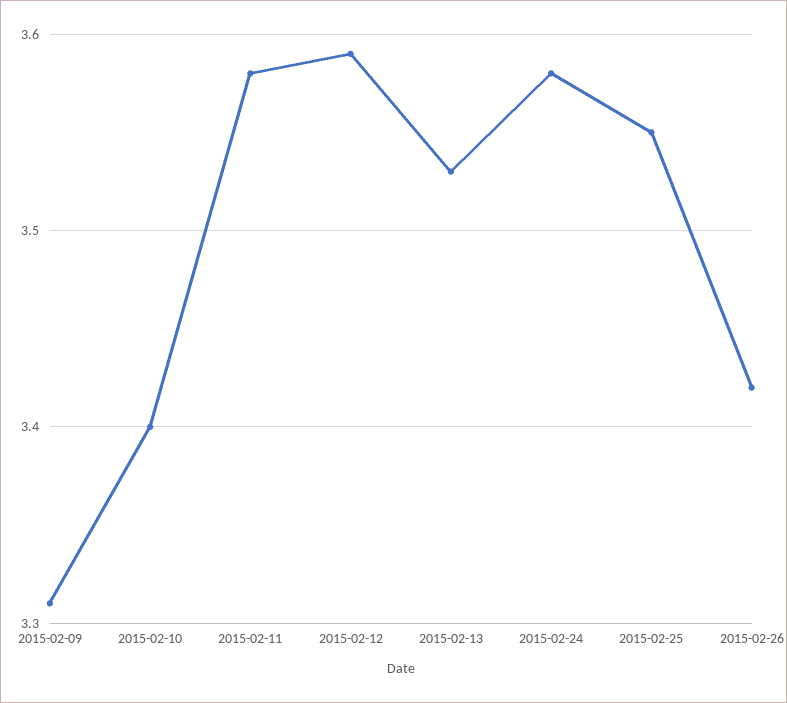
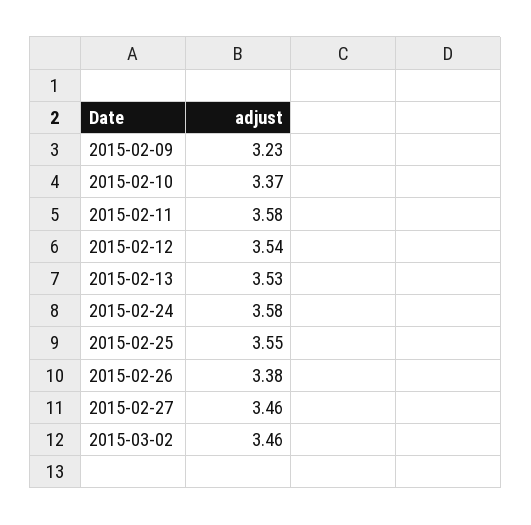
2015-02-09: 3.31 -> 3.23
2015-02-10: 3.4 -> 3.37
2015-02-12: 3.59 -> 3.54
2015-02-26: 3.42 -> 3.38
2015-02-27: none -> 3.46
2015-03-02: none -> 3.46

